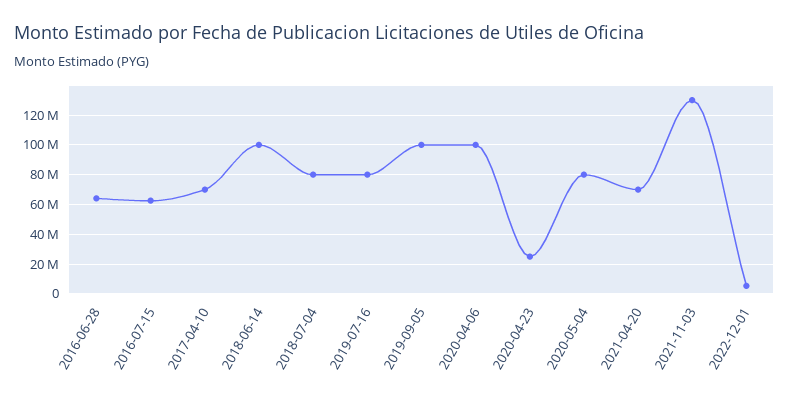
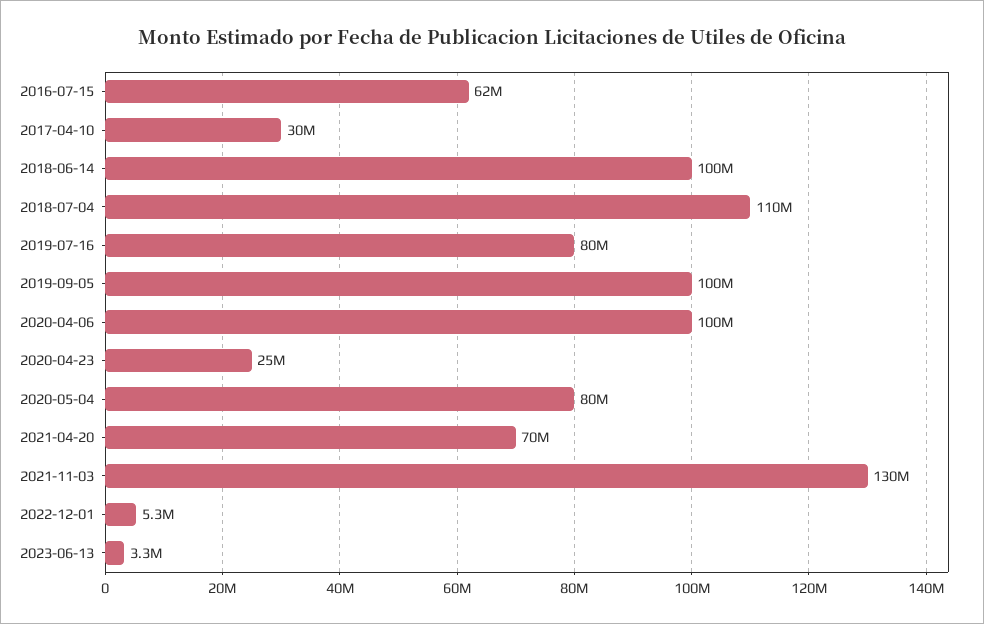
2016-06-28: 65000000 -> none
2017-04-10: 70000000 -> 30000000
2018-07-04: 80000000 -> 110000000
2023-06-13: none -> 3300000

